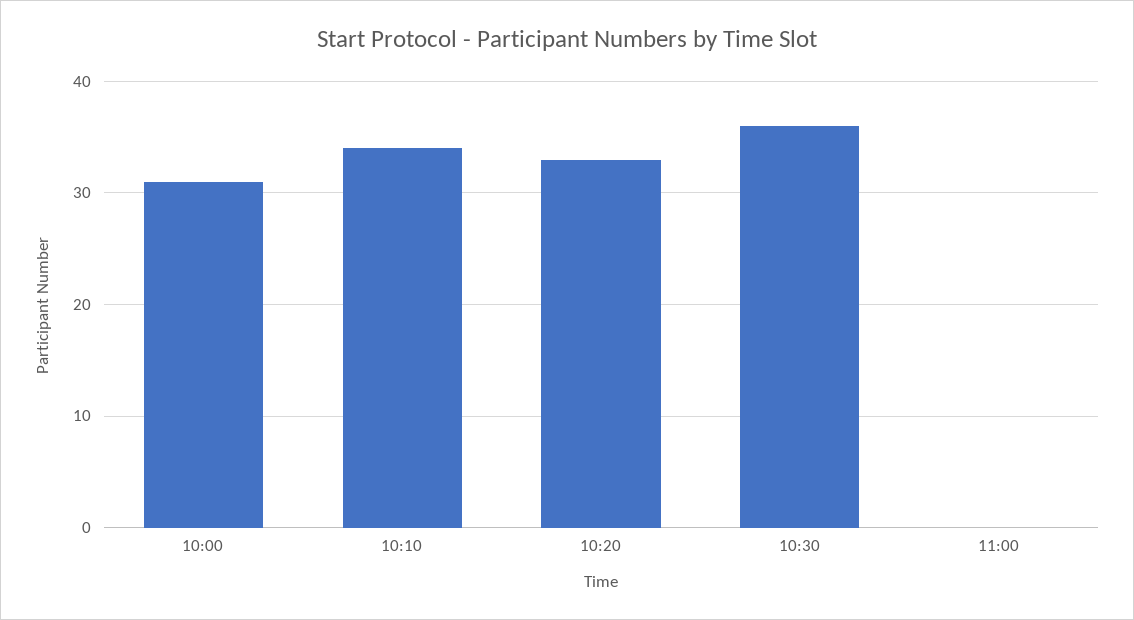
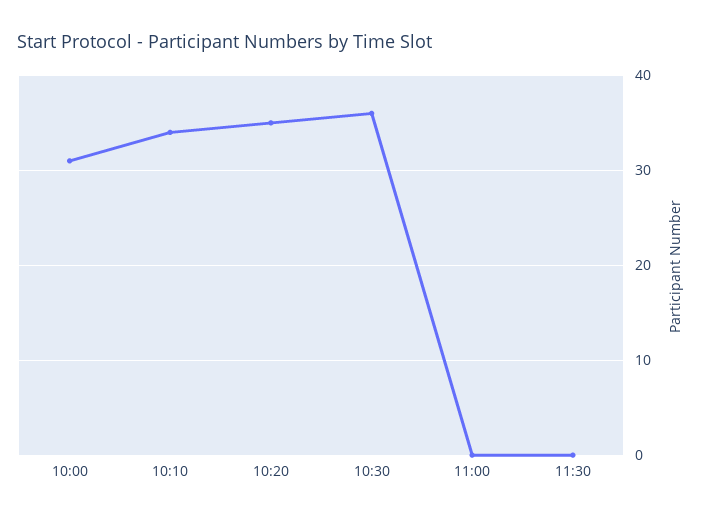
10:20: 33 -> 35
11:30: none -> 0

